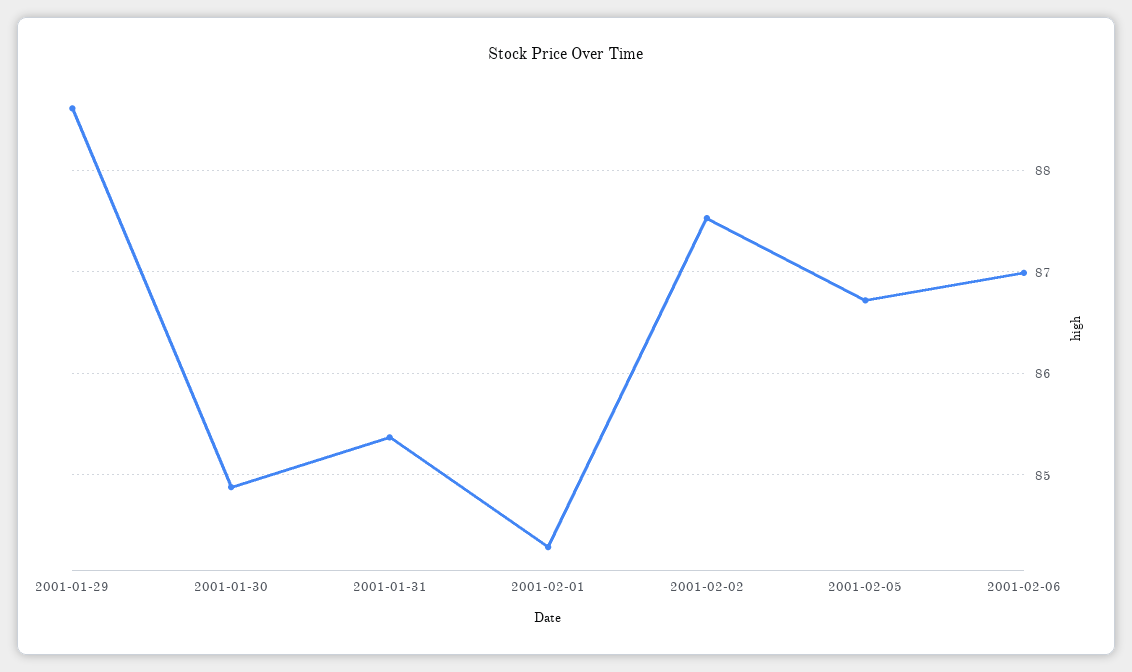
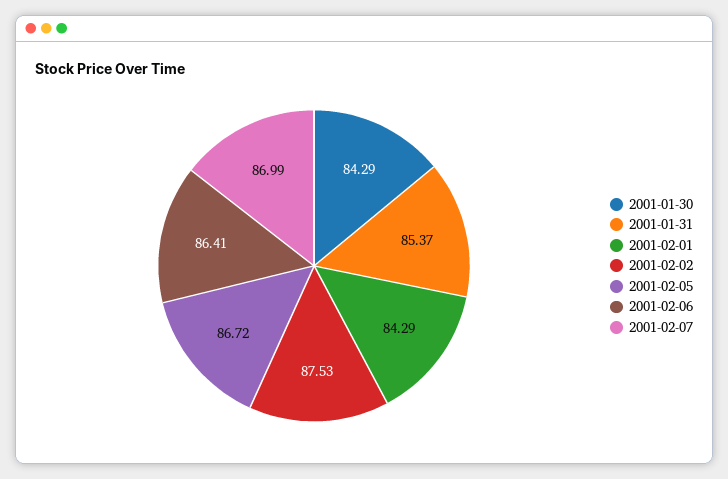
2001-01-29: 88.6 -> none
2001-01-30: 84.9 -> 84.29
2001-02-06: 87 -> 86.41
2001-02-07: none -> 86.99

